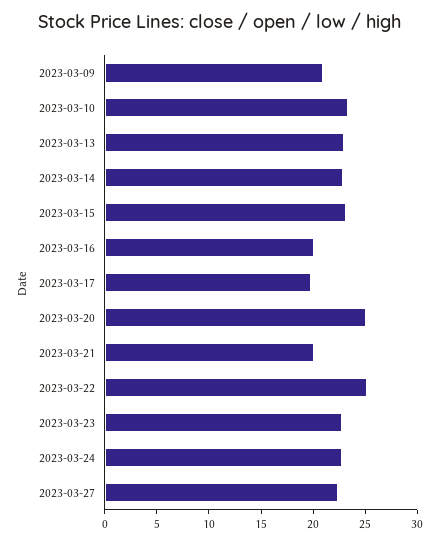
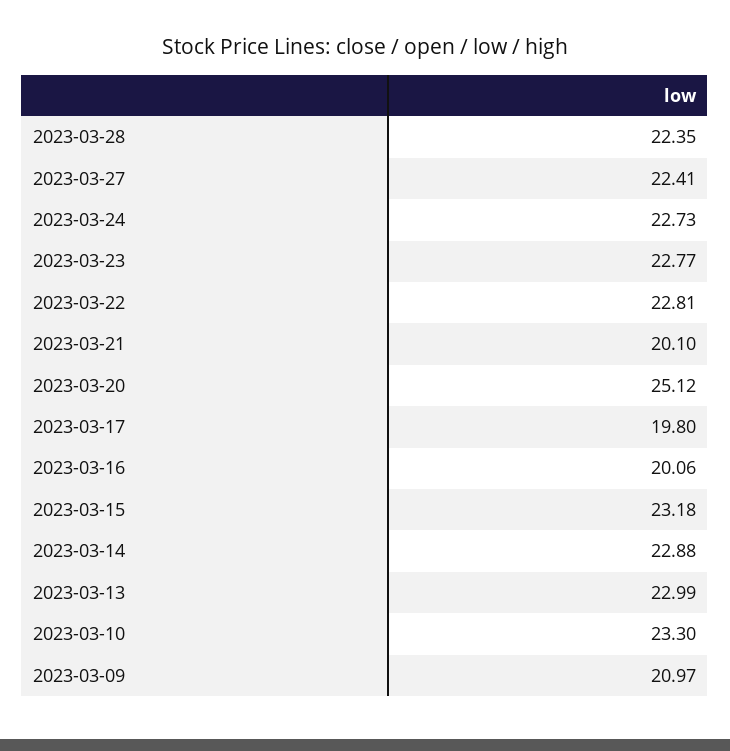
2023-03-22: 25 -> 22.81
2023-03-28: none -> 22.35

